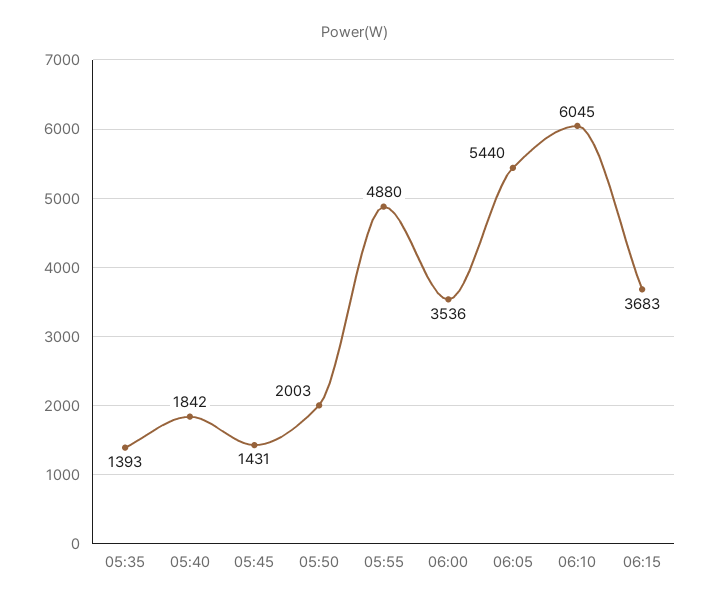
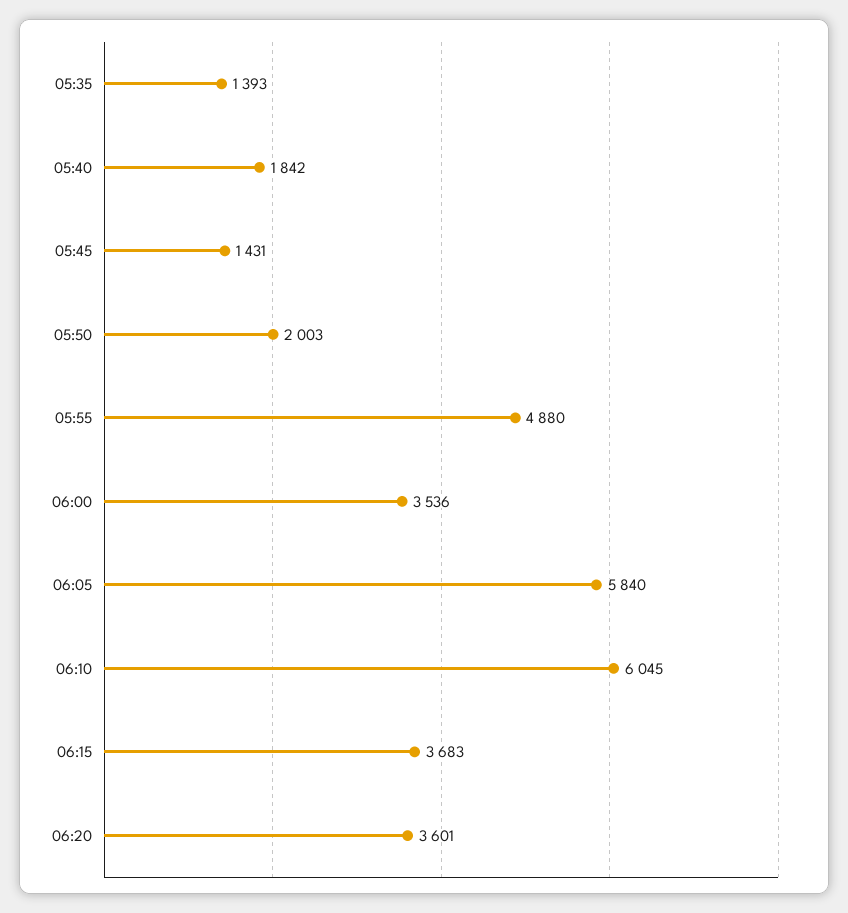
06:05: 5440 -> 5840
06:20: none -> 3601

